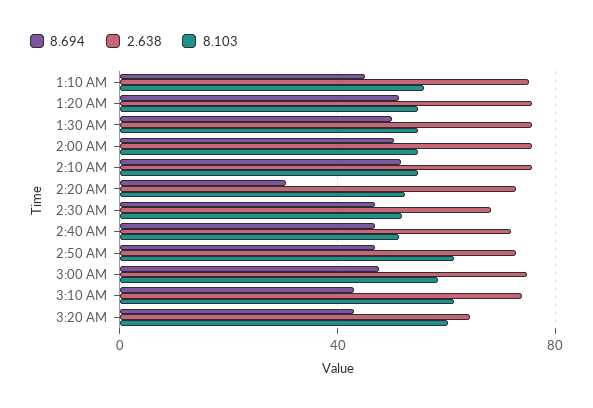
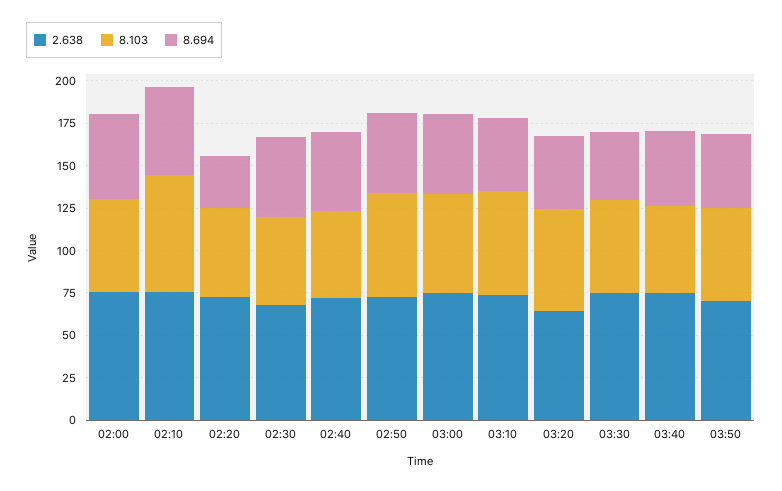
8.694, 1:10 AM: 45 -> none
2.638, 1:10 AM: 75 -> none
8.103, 1:10 AM: 55 -> none
8.694, 1:20 AM: 50 -> none
2.638, 1:20 AM: 75 -> none
8.103, 1:20 AM: 55 -> none
8.694, 1:30 AM: 50 -> none
2.638, 1:30 AM: 75 -> none
8.103, 1:30 AM: 55 -> none
8.103, 2:10 AM: 55 -> 70
2.638, 03:30: none -> 75
8.103, 03:30: none -> 55
8.694, 03:30: none -> 40
2.638, 03:40: none -> 75
8.103, 03:40: none -> 50
8.694, 03:40: none -> 45
2.638, 03:50: none -> 70
8.103, 03:50: none -> 55
8.694, 03:50: none -> 45

